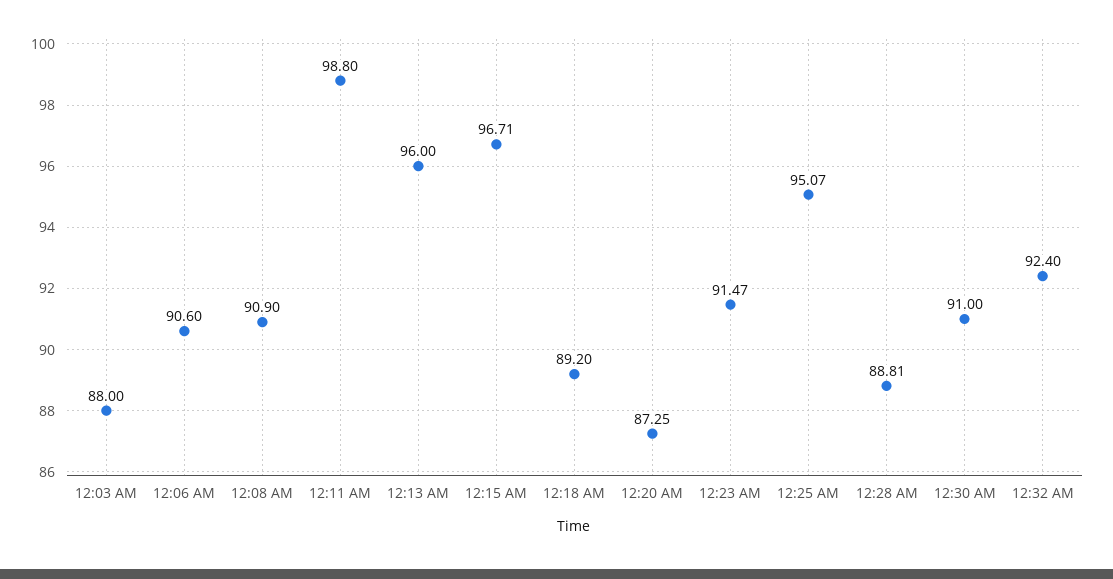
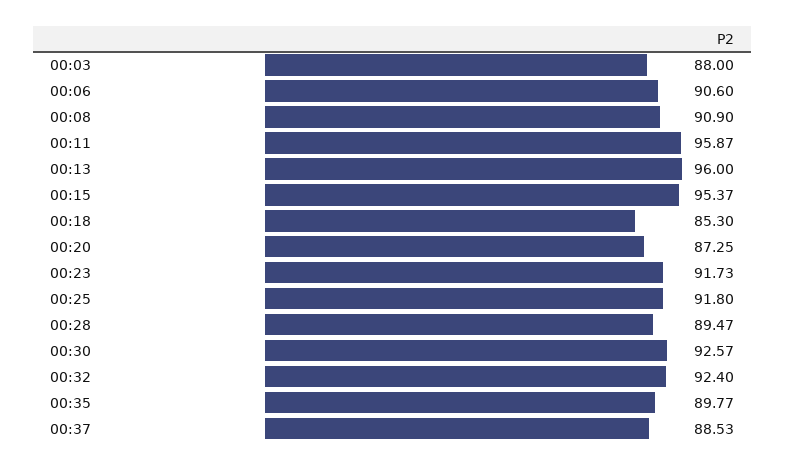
12:11 AM: 98.8 -> 95.87
12:15 AM: 96.71 -> 95.37
12:18 AM: 89.2 -> 85.3
12:23 AM: 91.47 -> 91.73
12:25 AM: 95.07 -> 91.8
12:28 AM: 88.81 -> 89.47
12:30 AM: 91 -> 92.57
00:35: none -> 89.77
00:37: none -> 88.53

